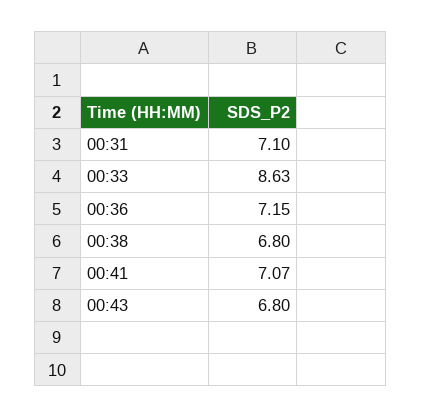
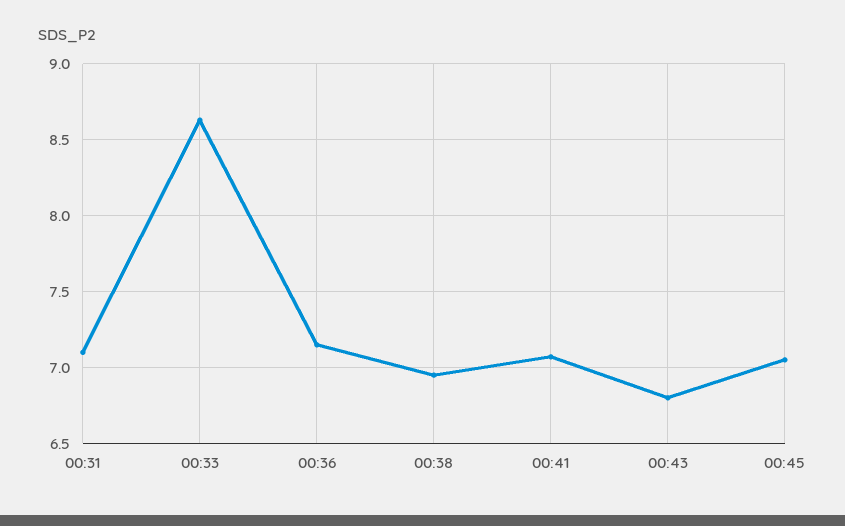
00:38: 6.8 -> 6.95
00:45: none -> 7.05

